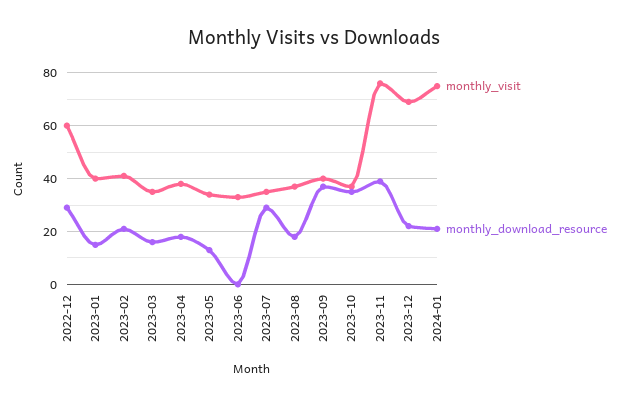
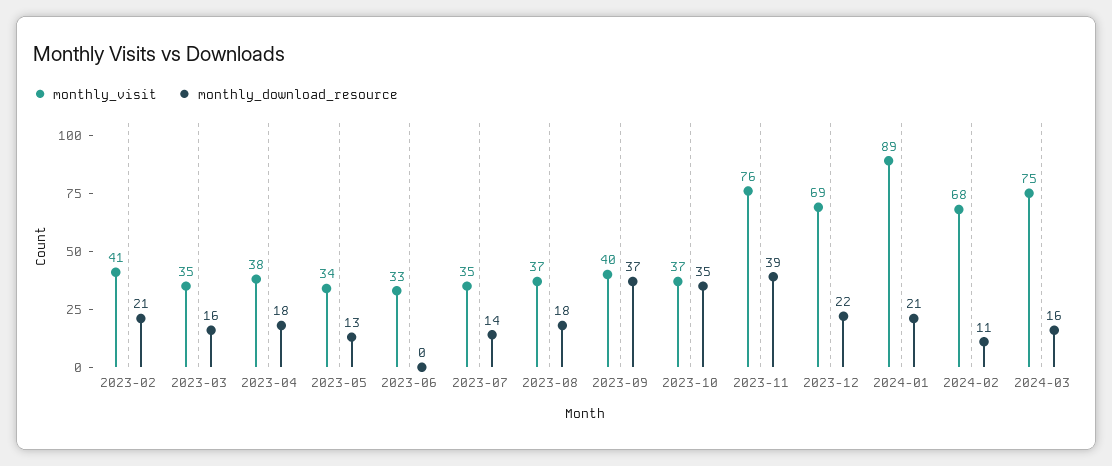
monthly_visit, 2022-12: 60 -> none
monthly_download_resource, 2022-12: 30 -> none
monthly_visit, 2023-01: 40 -> none
monthly_download_resource, 2023-01: 15 -> none
monthly_download_resource, 2023-07: 30 -> 14
monthly_visit, 2024-01: 75 -> 89
monthly_visit, 2024-02: none -> 68
monthly_download_resource, 2024-02: none -> 11
monthly_visit, 2024-03: none -> 75
monthly_download_resource, 2024-03: none -> 16

